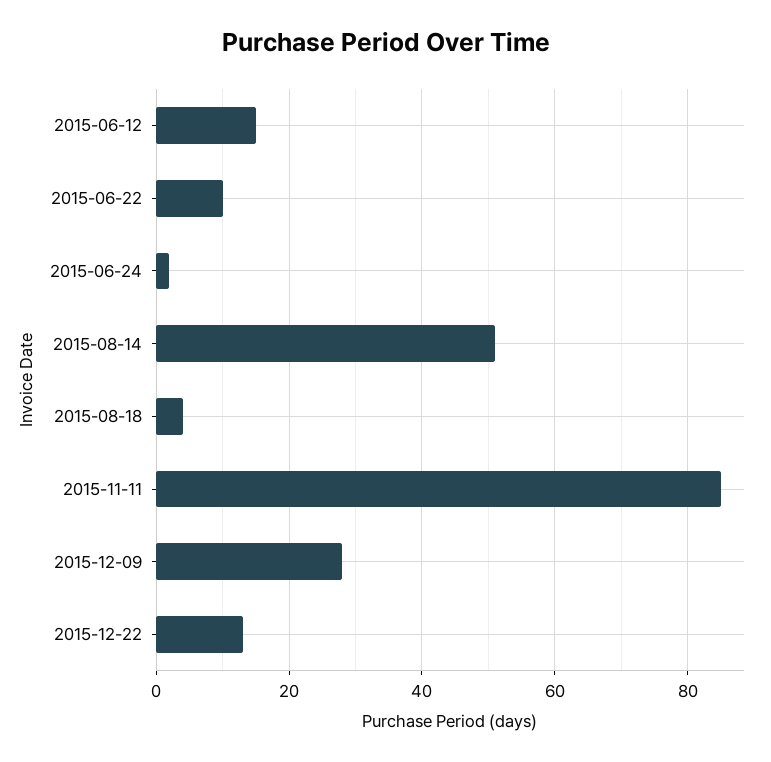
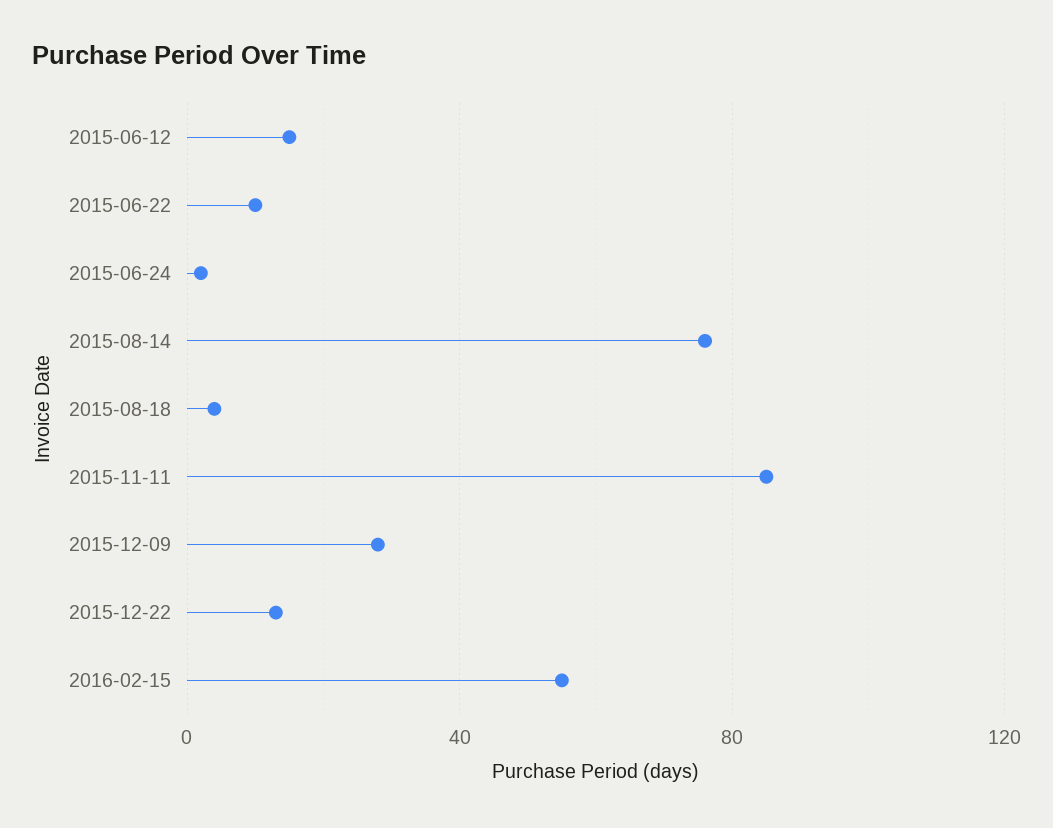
2015-08-14: 50 -> 75
2016-02-15: none -> 55

